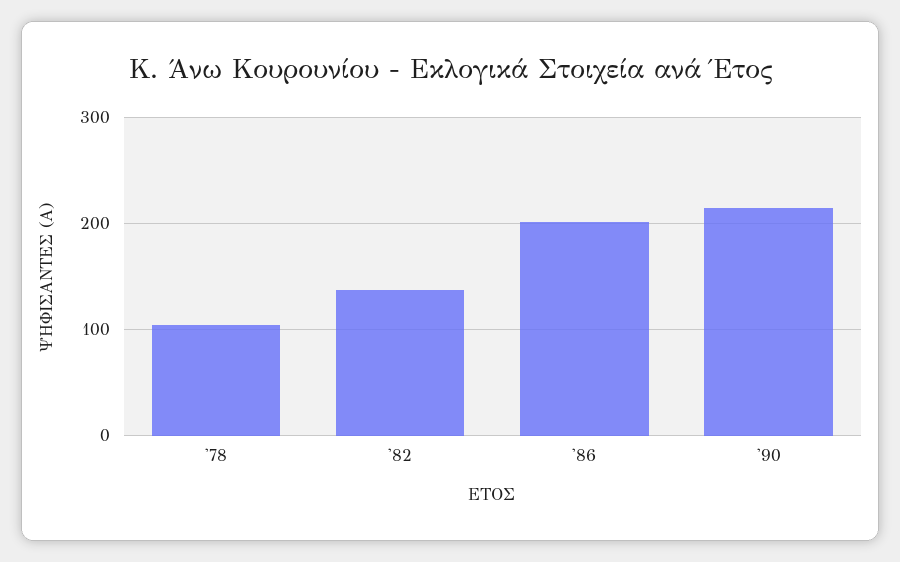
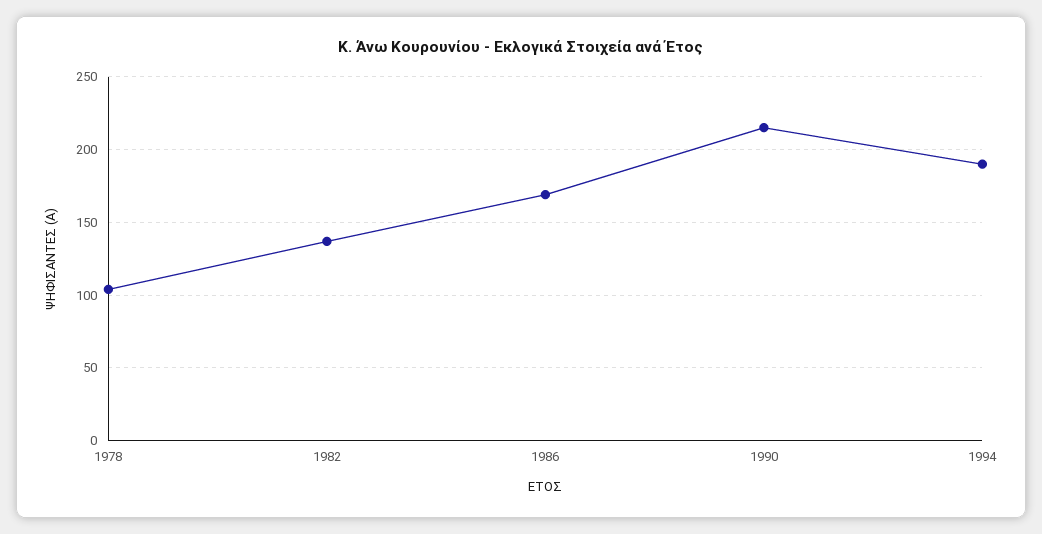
'86: 200 -> 170
1994: none -> 190

